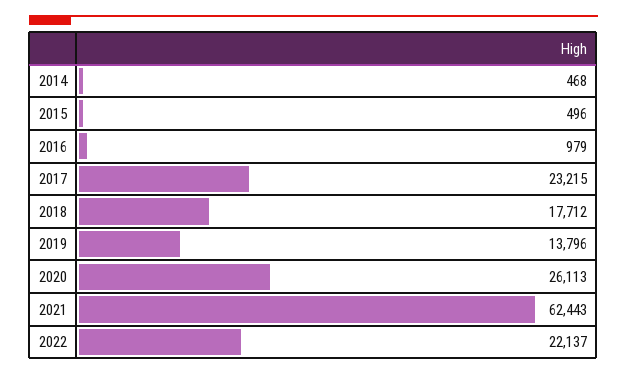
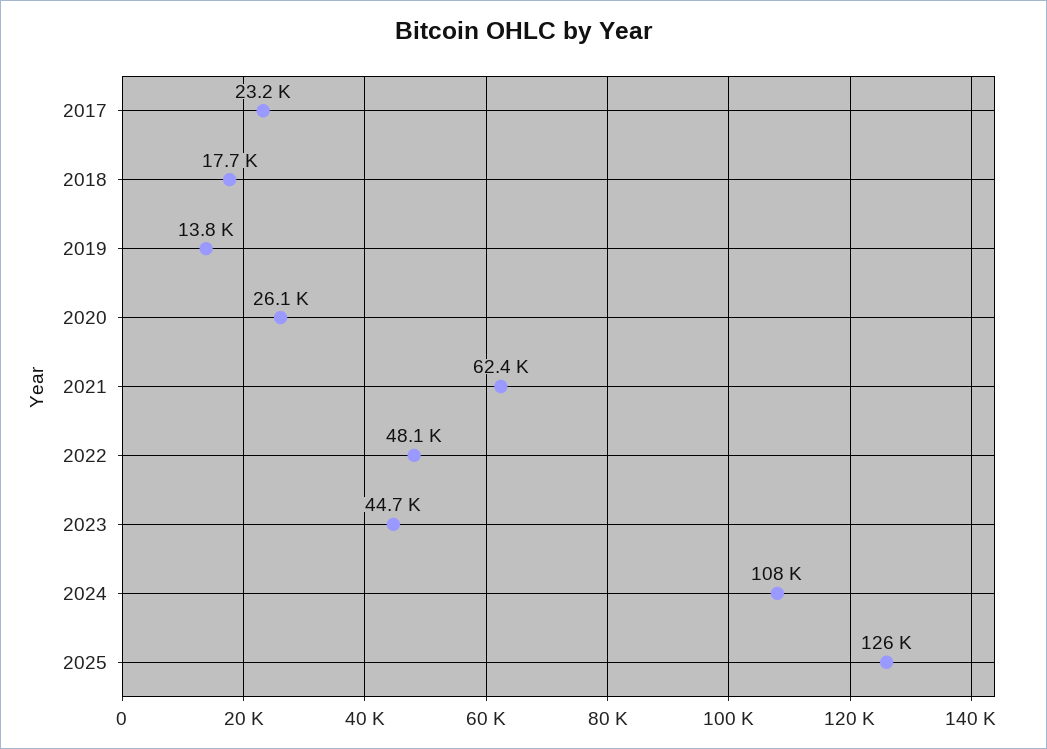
2014: 468 -> none
2015: 496 -> none
2016: 979 -> none
2022: 22137 -> 48100
2023: none -> 44700
2024: none -> 108000
2025: none -> 126000

